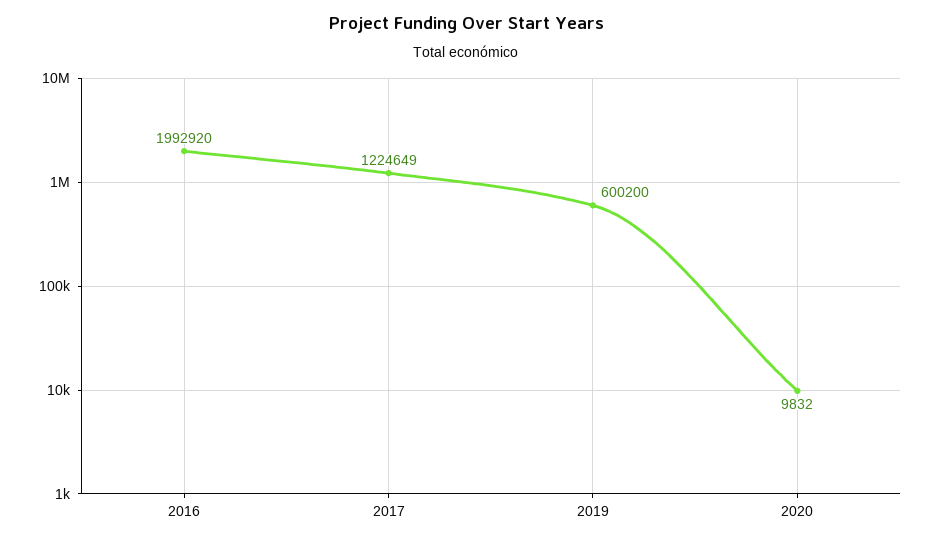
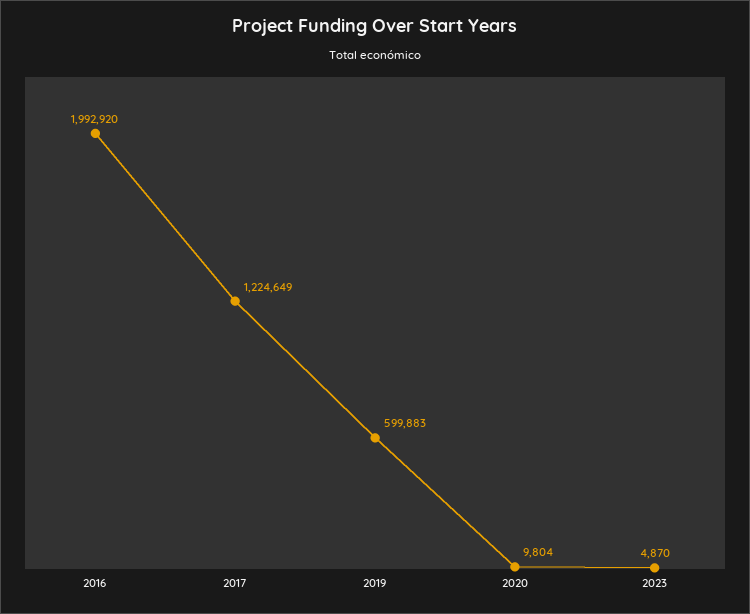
2019: 600200 -> 599883
2020: 9832 -> 9804
2023: none -> 4870

